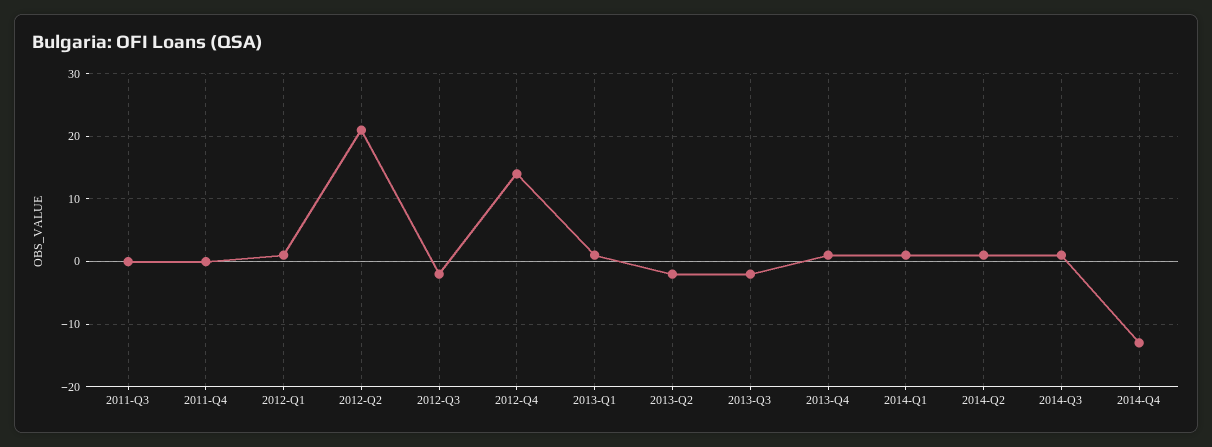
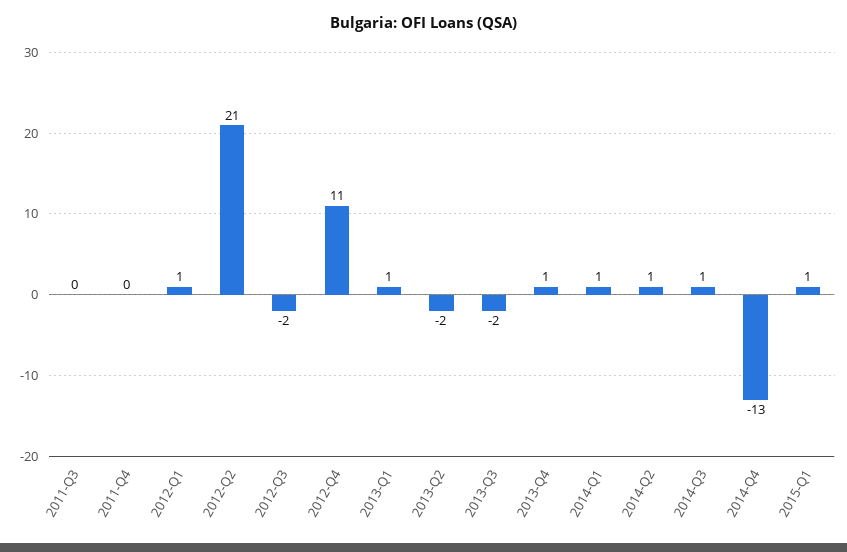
2012-Q4: 14 -> 11
2015-Q1: none -> 1

